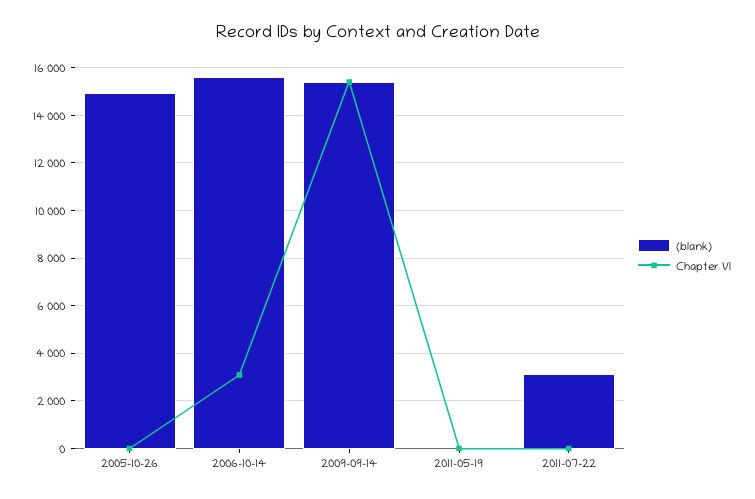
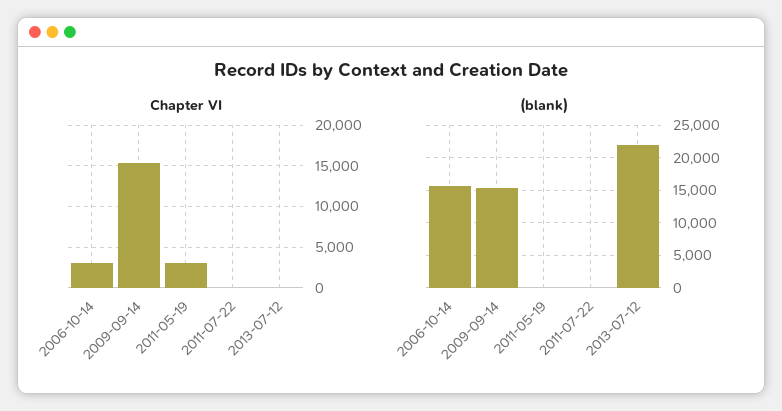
(blank), 2005-10-26: 15000 -> none
Chapter VI, 2005-10-26: 0 -> none
Chapter VI, 2011-05-19: 0 -> 3000
(blank), 2011-07-22: 3000 -> 0
Chapter VI, 2013-07-12: none -> 0
(blank), 2013-07-12: none -> 22000

